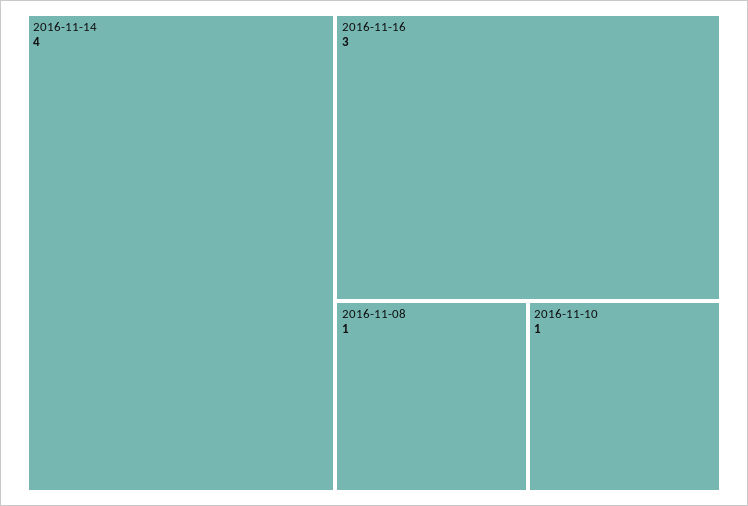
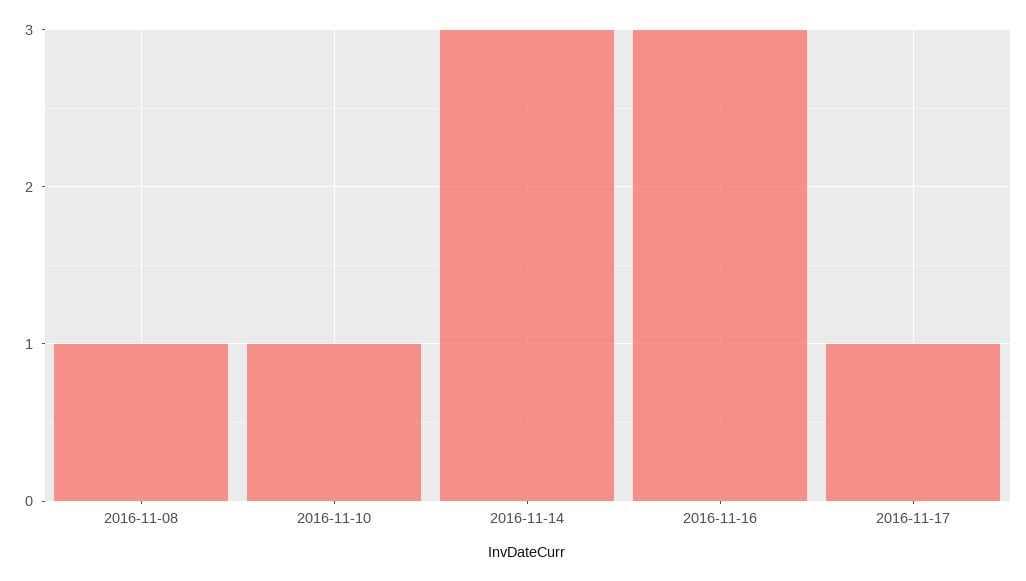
2016-11-14: 4 -> 3
2016-11-17: none -> 1

